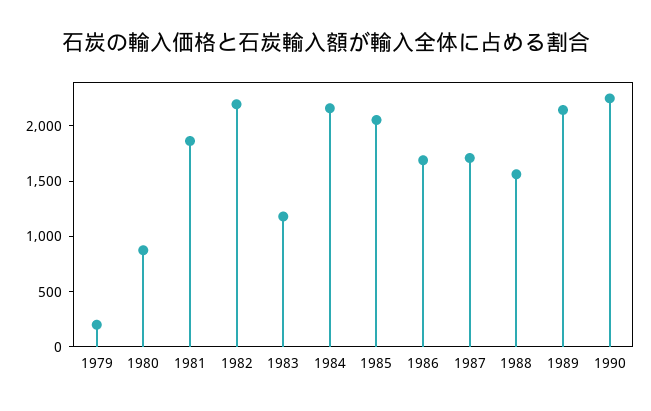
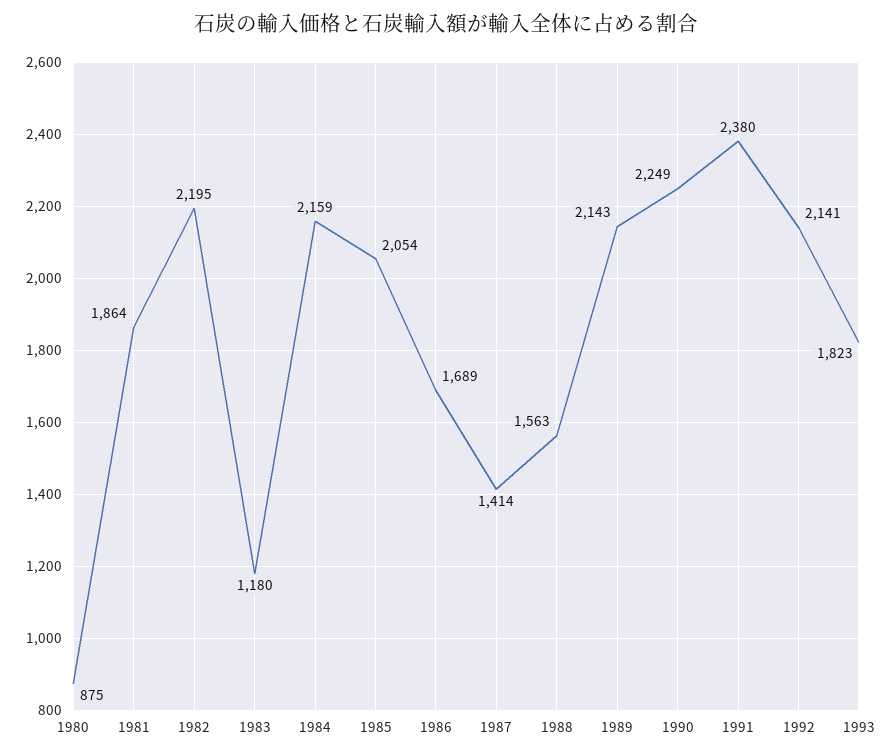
1979: 200 -> none
1987: 1700 -> 1414
1991: none -> 2380
1992: none -> 2141
1993: none -> 1823

